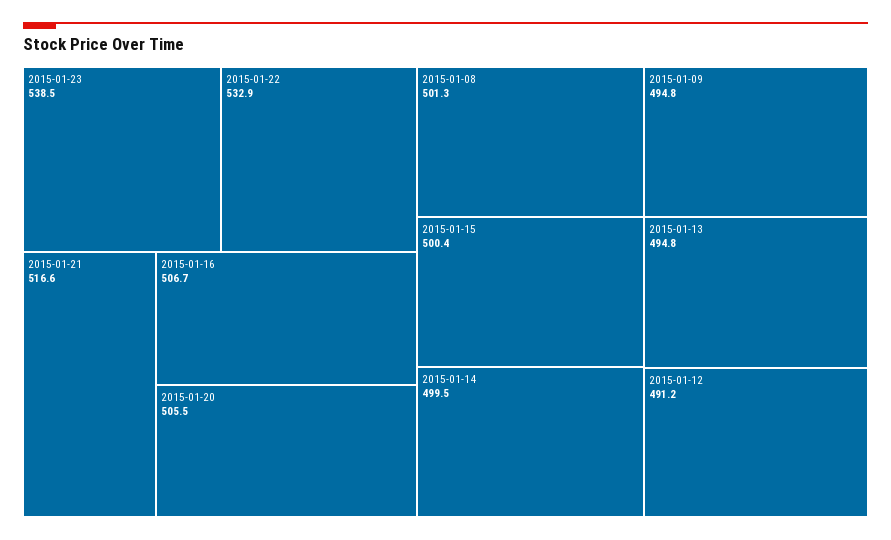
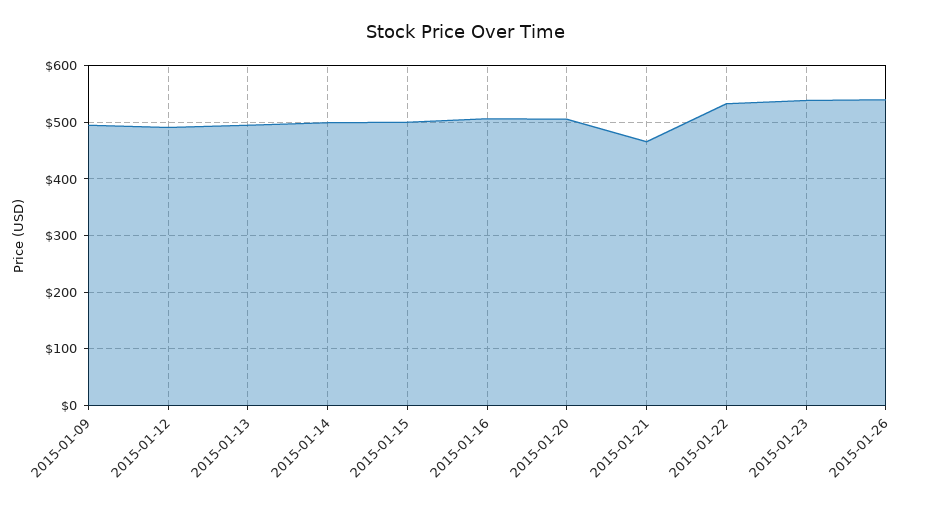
2015-01-21: 516.6 -> 460
2015-01-08: 501.3 -> none
2015-01-26: none -> 540

